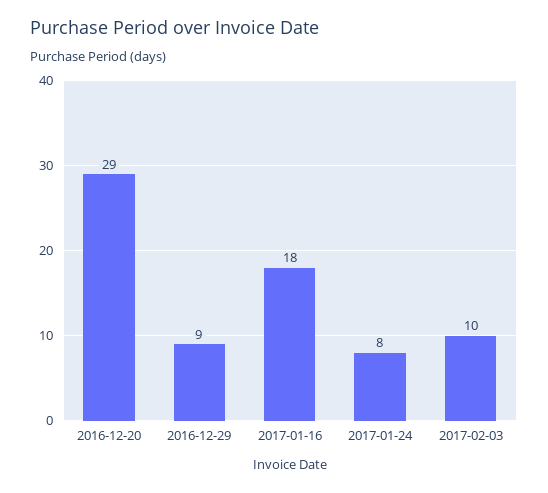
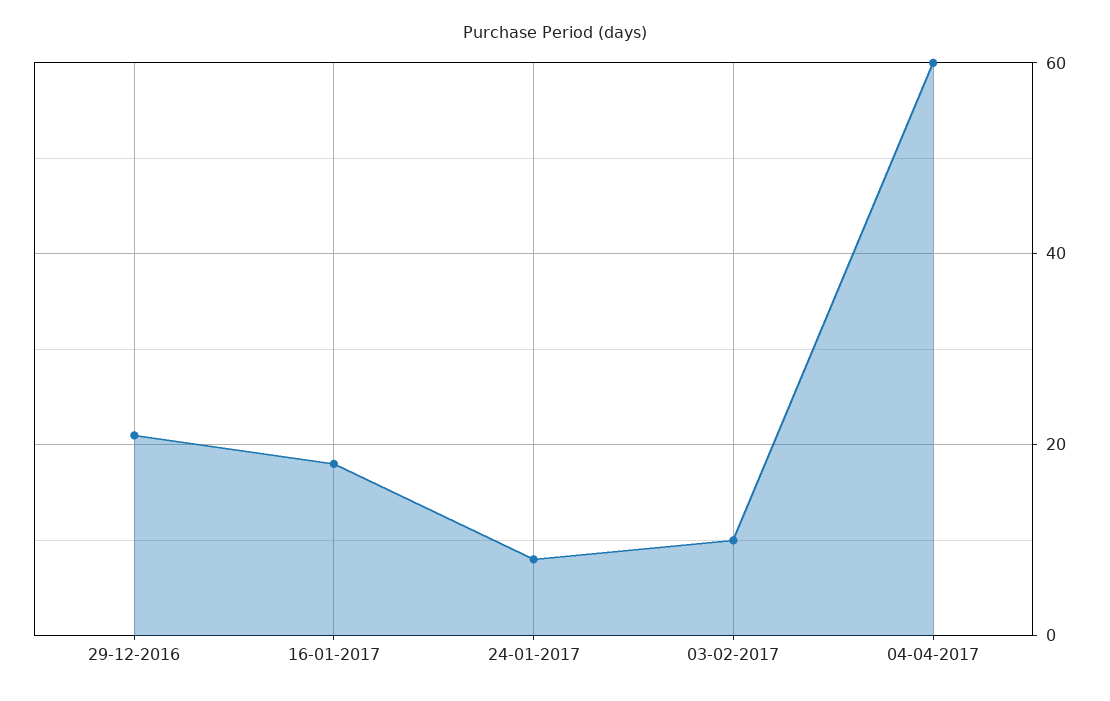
2016-12-20: 29 -> none
2016-12-29: 9 -> 20
04-04-2017: none -> 60

